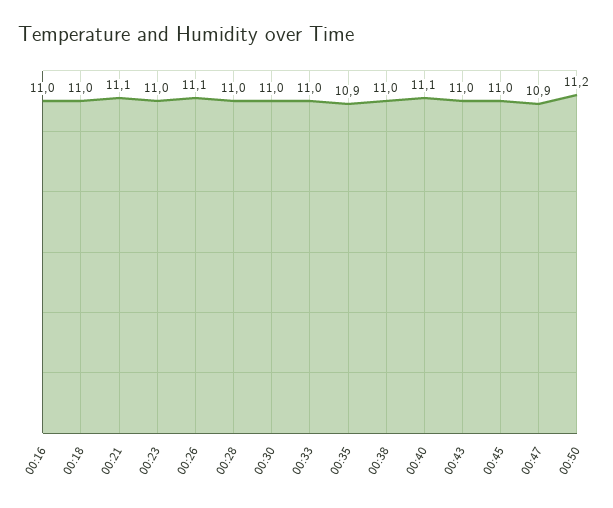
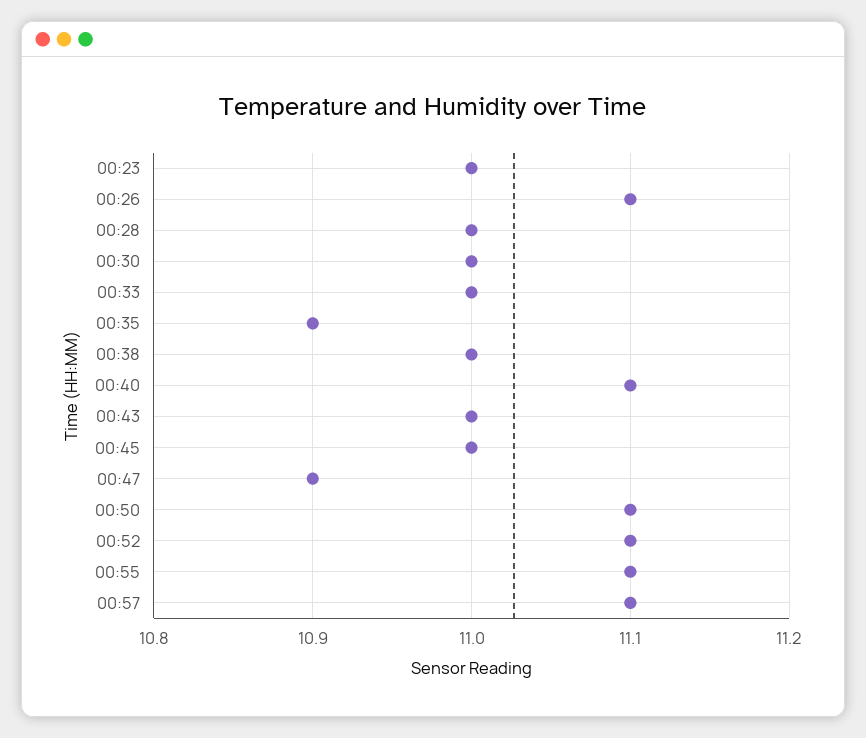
00:16: 11 -> none
00:18: 11 -> none
00:21: 11.1 -> none
00:50: 11.2 -> 11.1
00:52: none -> 11.1
00:55: none -> 11.1
00:57: none -> 11.1

